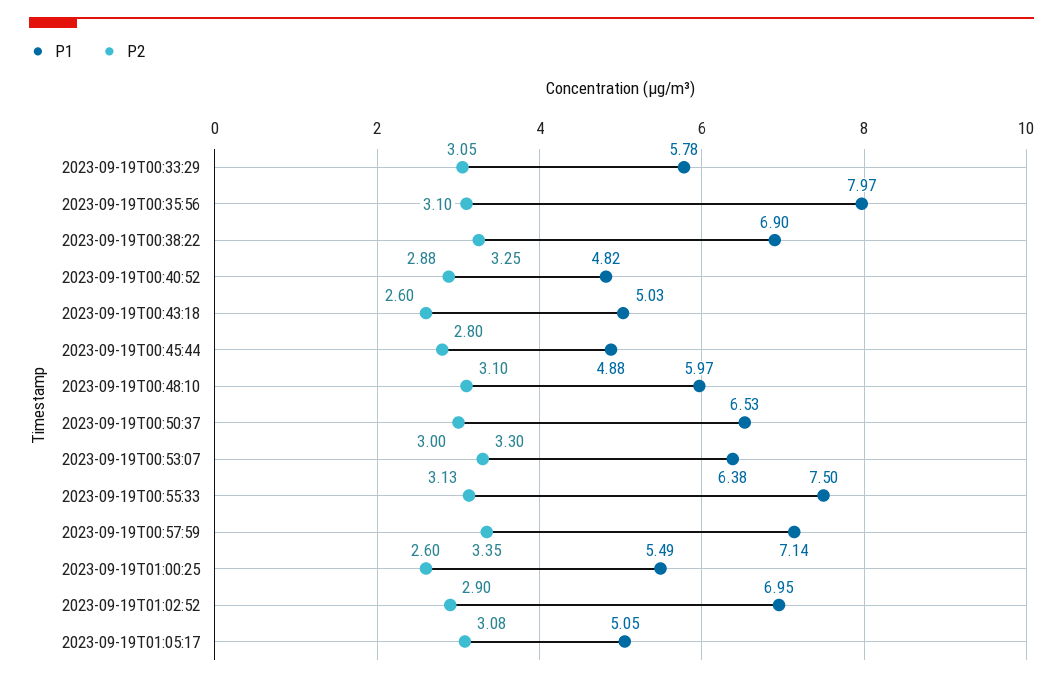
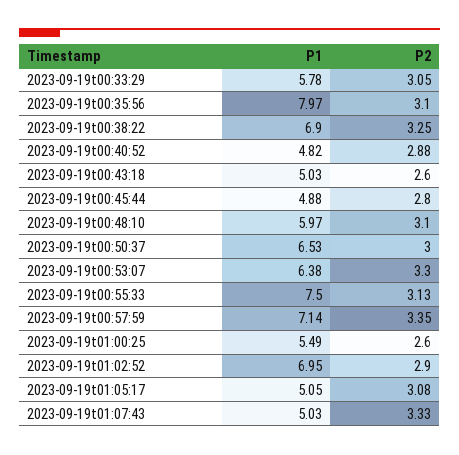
P1, 2023-09-19t01:07:43: none -> 5.03
P2, 2023-09-19t01:07:43: none -> 3.33

